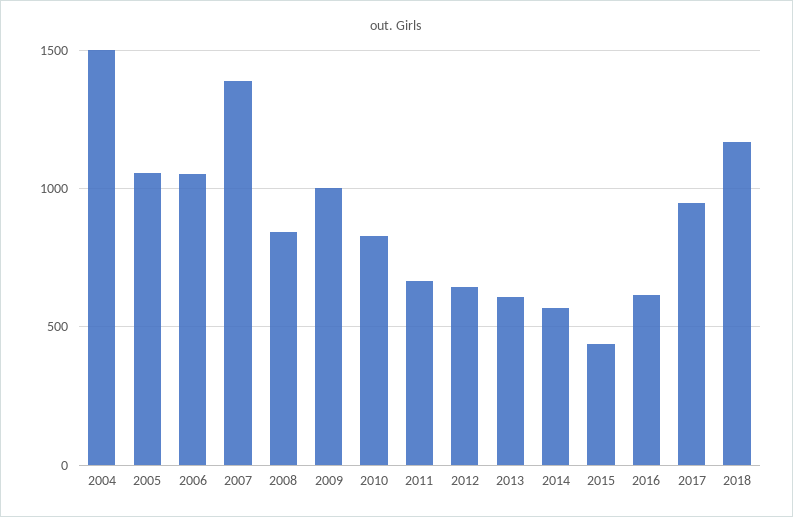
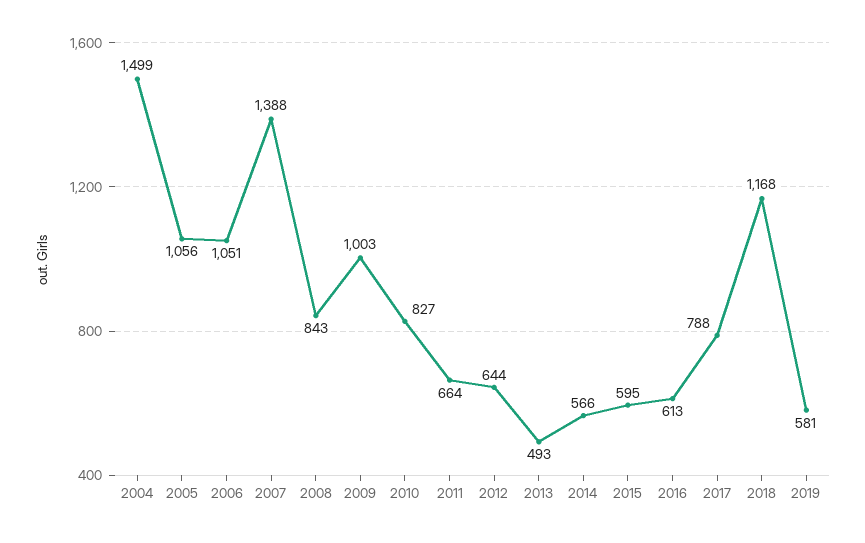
2013: 600 -> 493
2015: 450 -> 595
2017: 950 -> 788
2019: none -> 581

